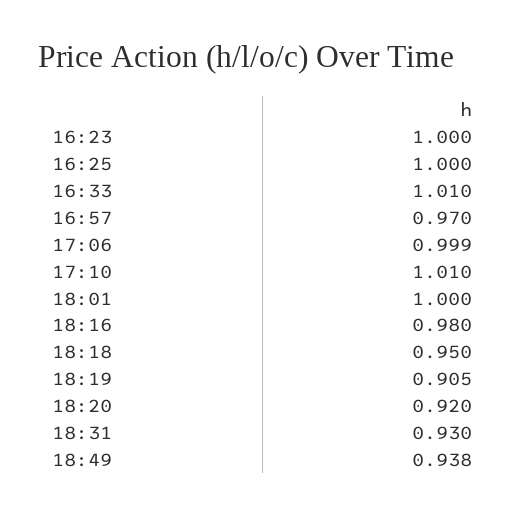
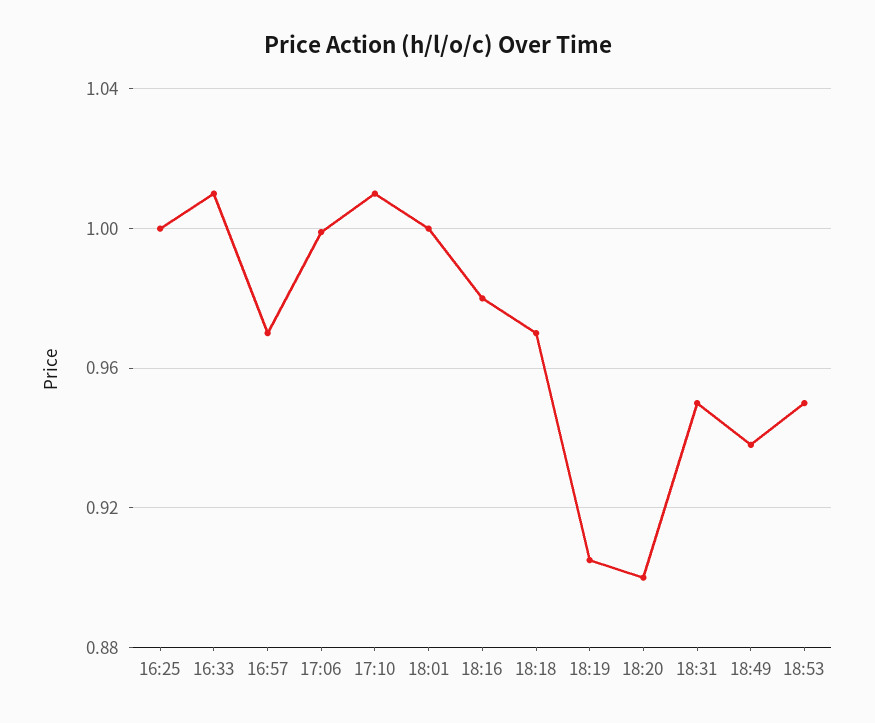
16:23: 1 -> none
18:18: 0.95 -> 0.97
18:20: 0.92 -> 0.9
18:31: 0.93 -> 0.95
18:53: none -> 0.95

